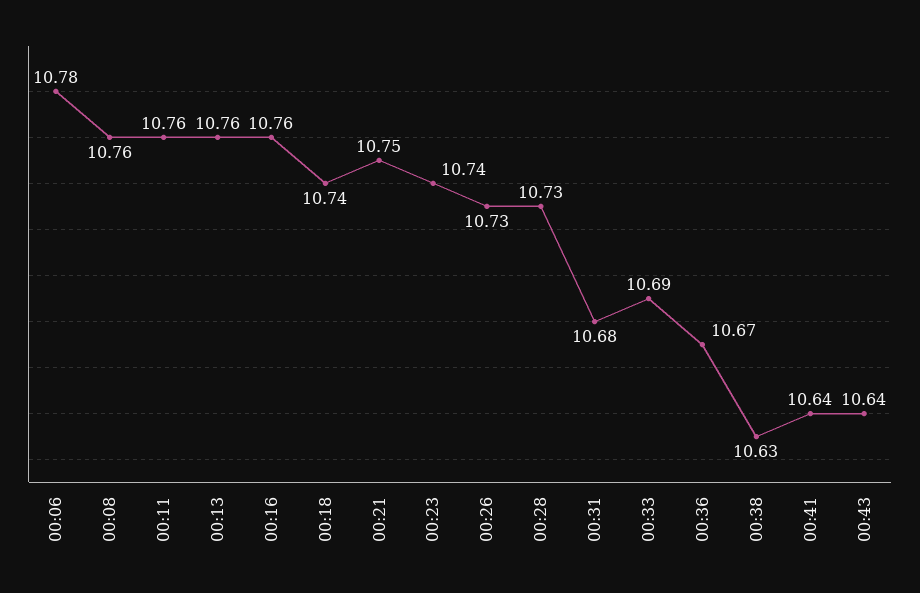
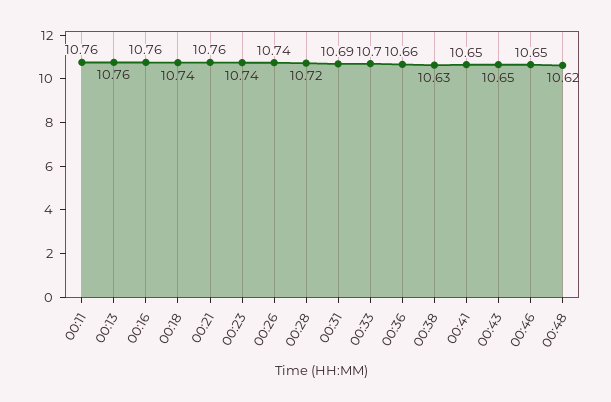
00:06: 10.78 -> none
00:08: 10.76 -> none
00:21: 10.75 -> 10.76
00:26: 10.73 -> 10.74
00:28: 10.73 -> 10.72
00:31: 10.68 -> 10.69
00:33: 10.69 -> 10.7
00:36: 10.67 -> 10.66
00:41: 10.64 -> 10.65
00:43: 10.64 -> 10.65
00:46: none -> 10.65
00:48: none -> 10.62

